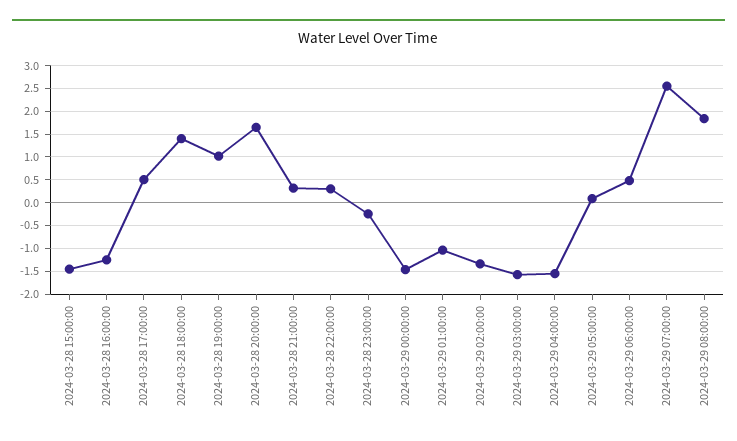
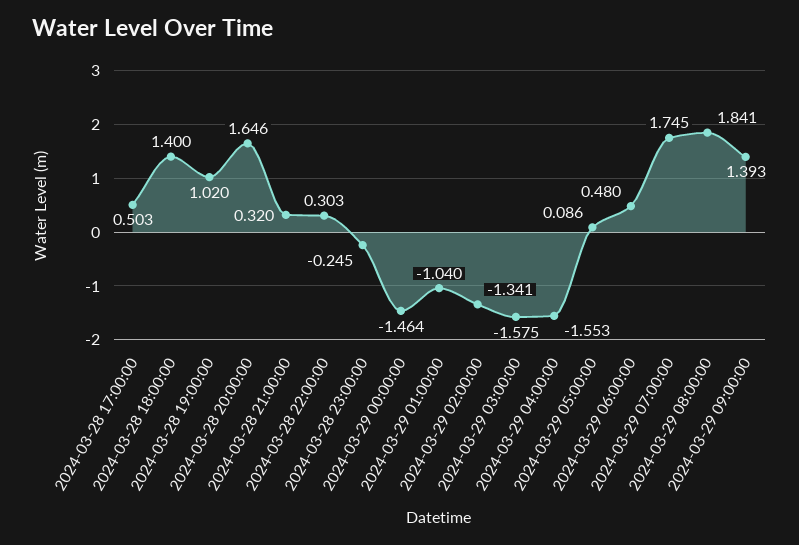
2024-03-28 15:00:00: -1.5 -> none
2024-03-28 16:00:00: -1.25 -> none
2024-03-29 07:00:00: 2.5 -> 1.745
2024-03-29 09:00:00: none -> 1.393

